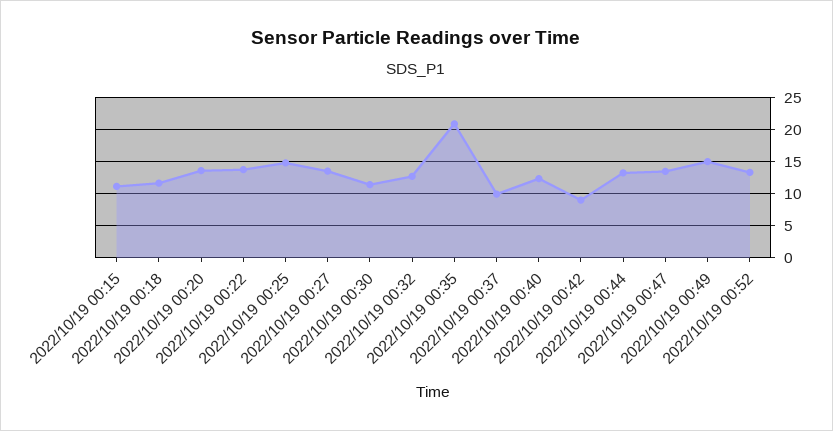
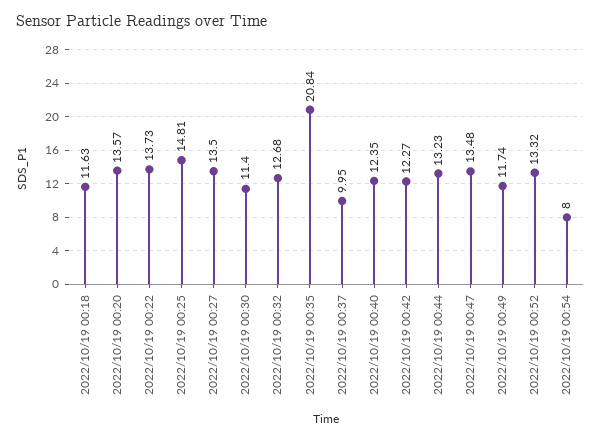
2022/10/19 00:15: 11 -> none
2022/10/19 00:42: 9 -> 12.27
2022/10/19 00:49: 15 -> 11.74
2022/10/19 00:54: none -> 8

